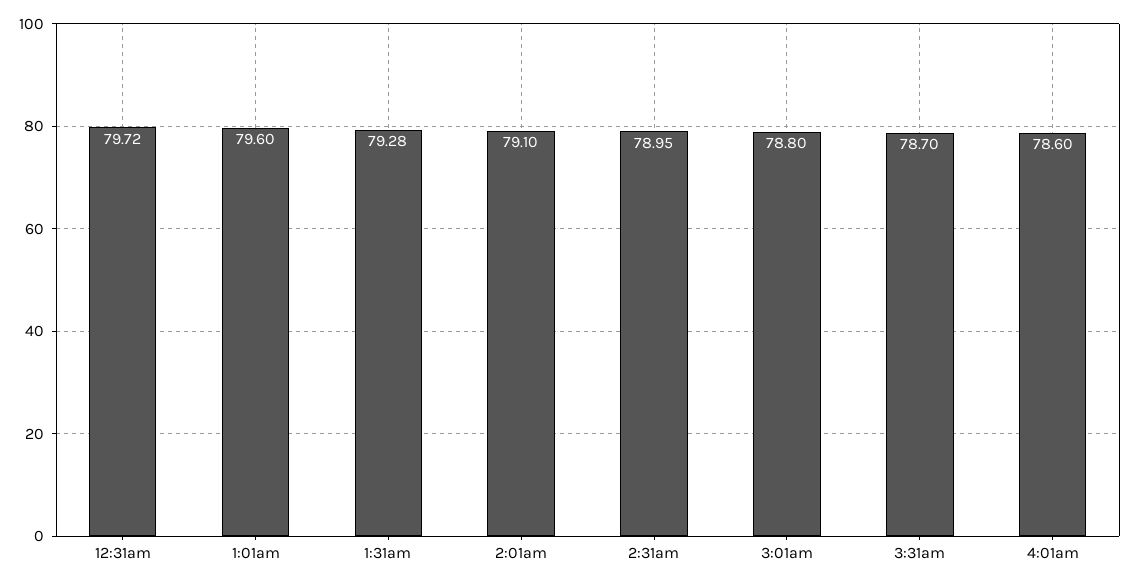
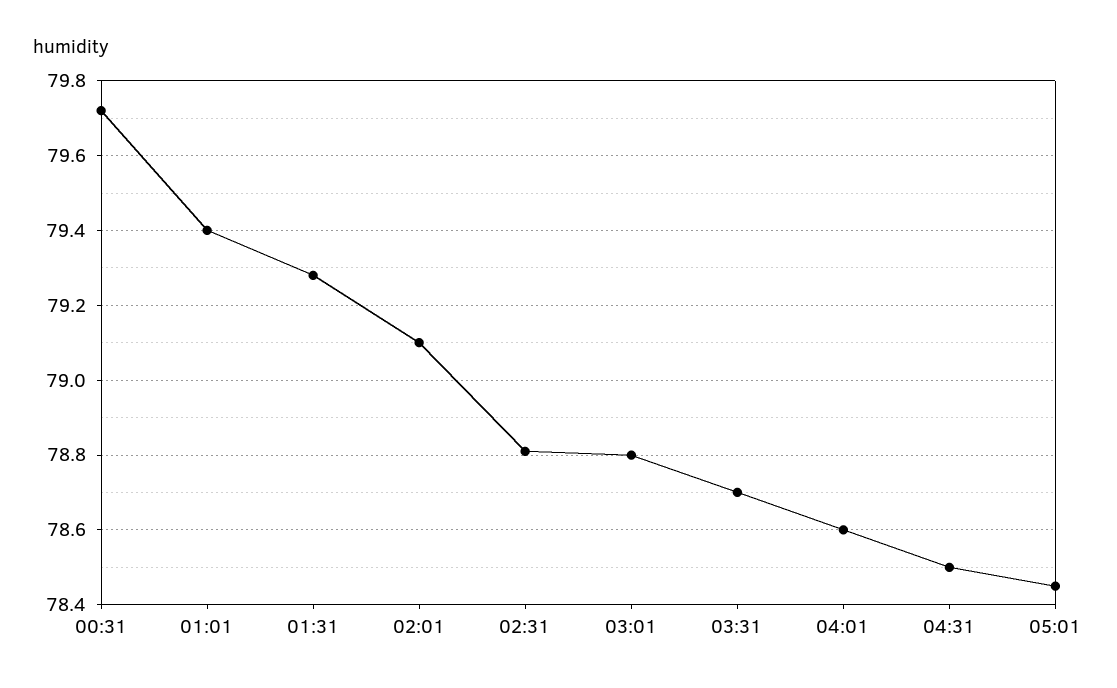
1:01am: 79.6 -> 79.4
2:31am: 78.95 -> 78.8
04:31: none -> 78.5
05:01: none -> 78.45

